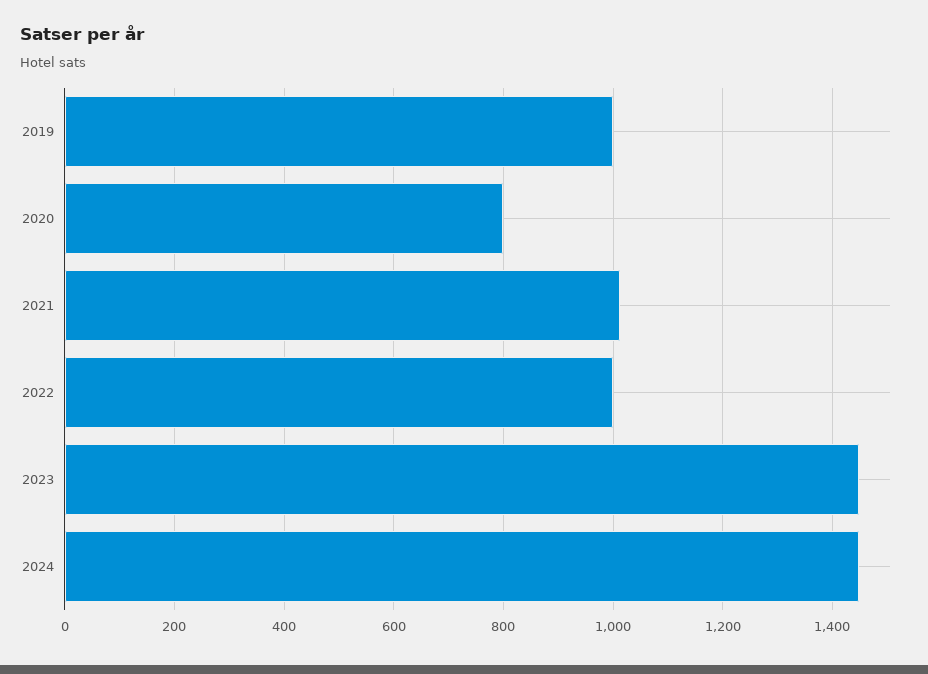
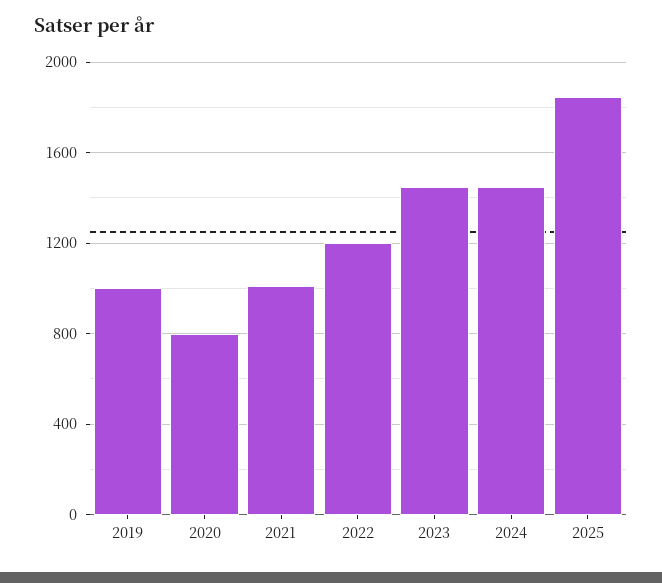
2022: 1000 -> 1200
2025: none -> 1850

